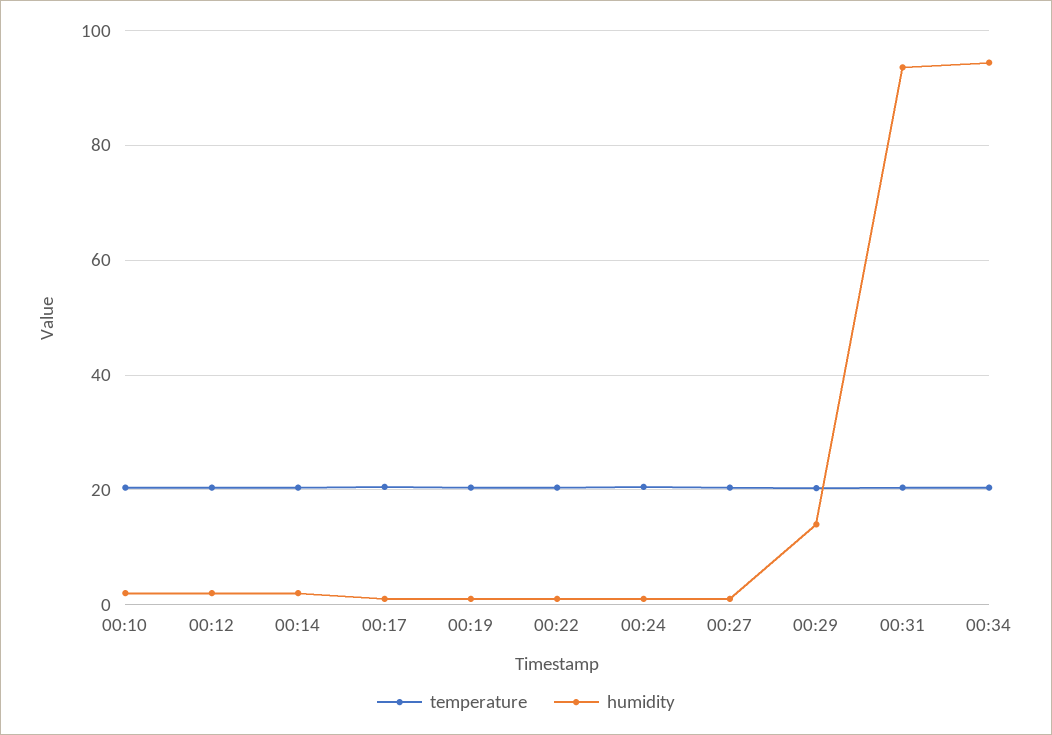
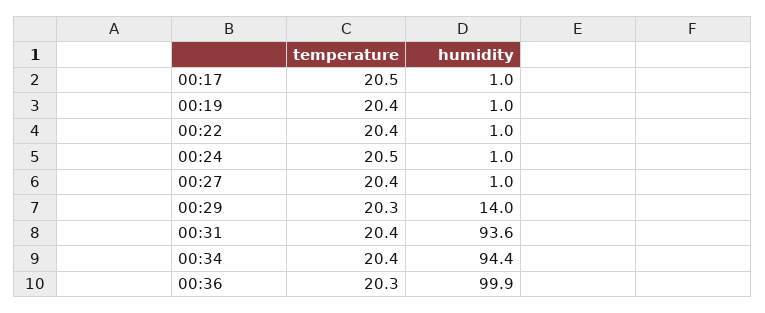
temperature, 00:10: 20 -> none
humidity, 00:10: 2 -> none
temperature, 00:12: 20 -> none
humidity, 00:12: 2 -> none
temperature, 00:14: 20 -> none
humidity, 00:14: 2 -> none
temperature, 00:36: none -> 20.3
humidity, 00:36: none -> 99.9

